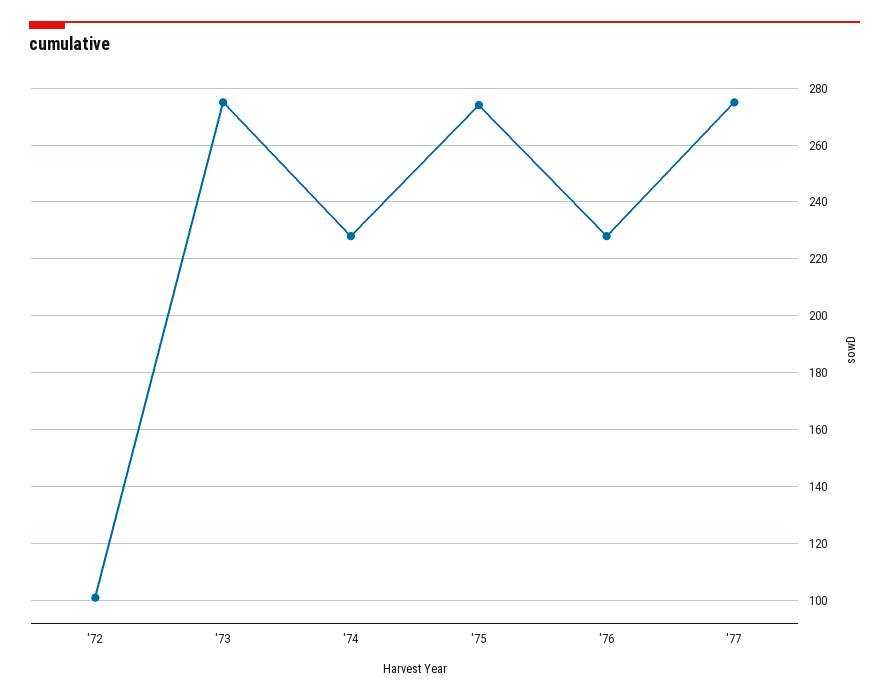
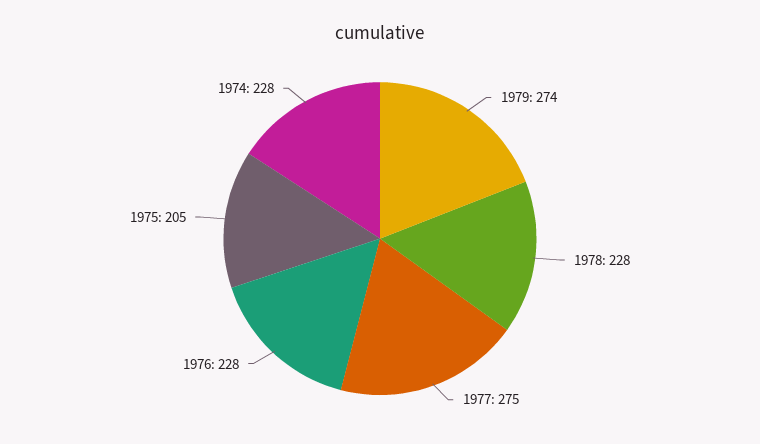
'72: 100 -> none
'73: 275 -> none
'75: 275 -> 205
1979: none -> 274
1978: none -> 228

